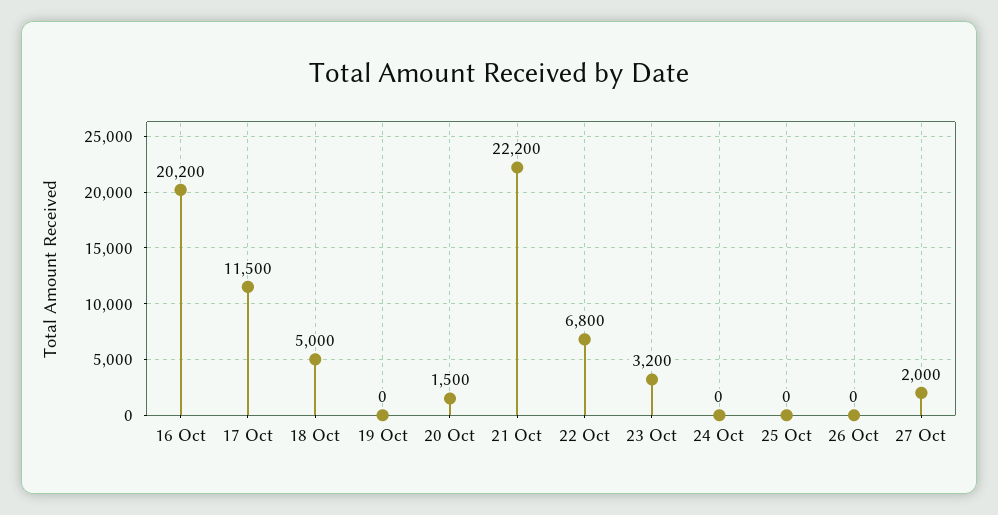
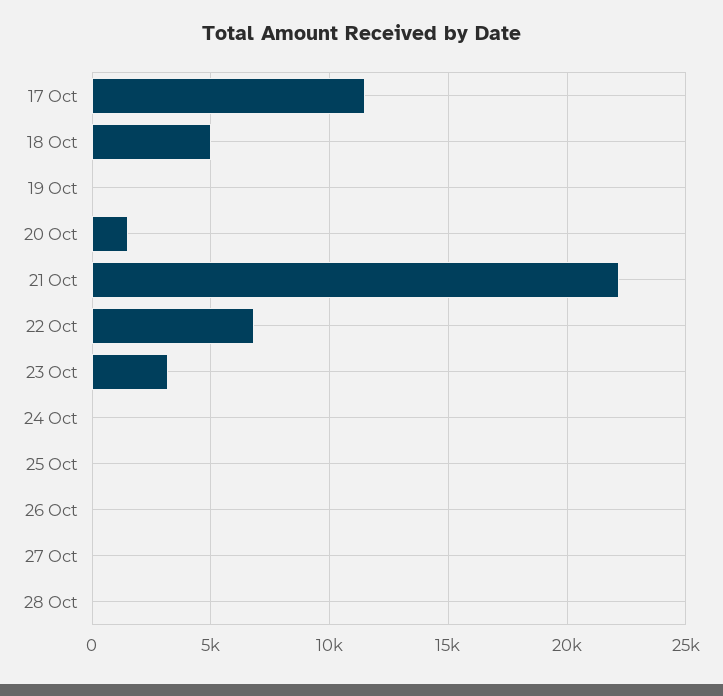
16 Oct: 20200 -> none
27 Oct: 2000 -> 0
28 Oct: none -> 0

